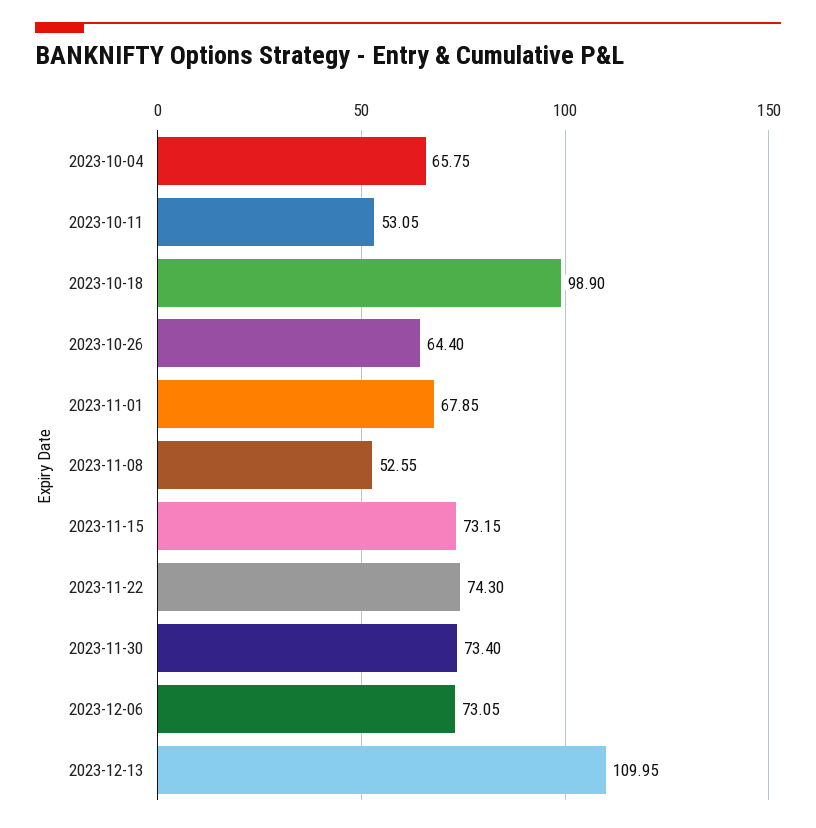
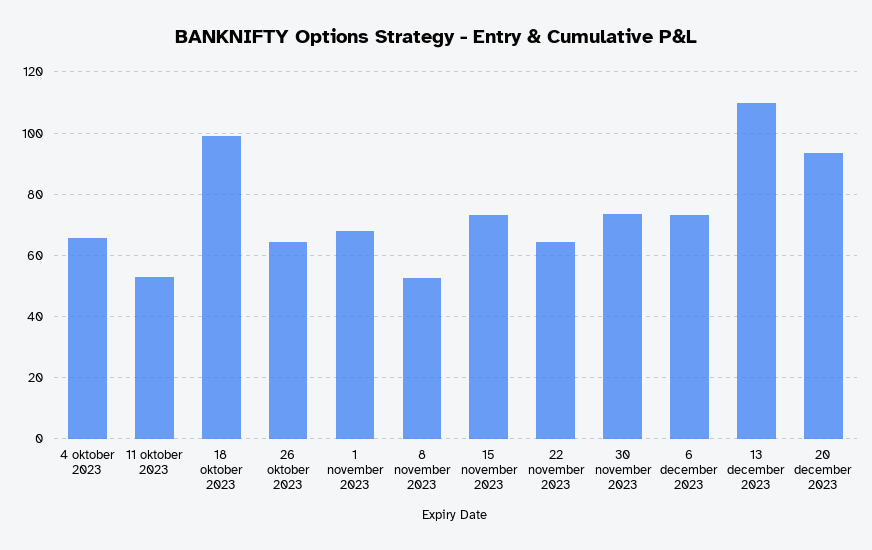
2023-11-22: 74.3 -> 64
20 december 2023: none -> 94

